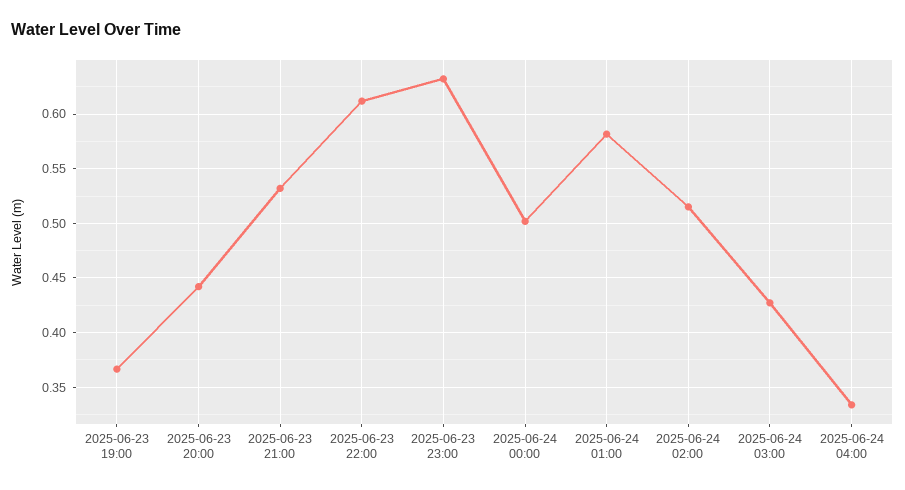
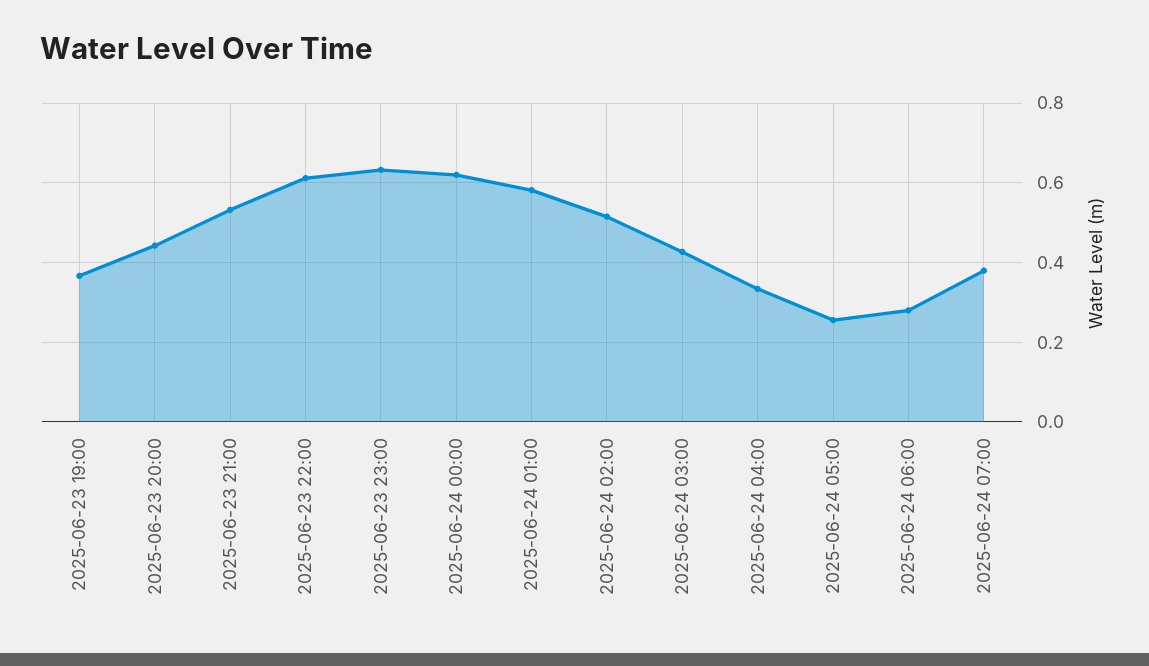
2025-06-24 00:00: 0.5 -> 0.62
2025-06-24 05:00: none -> 0.26
2025-06-24 06:00: none -> 0.28
2025-06-24 07:00: none -> 0.38

